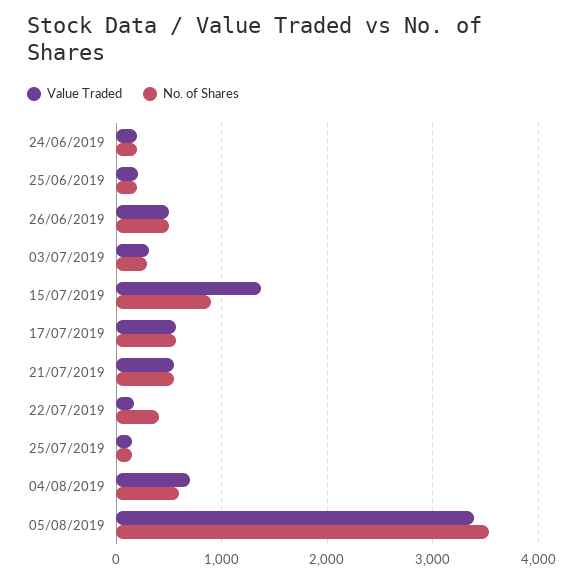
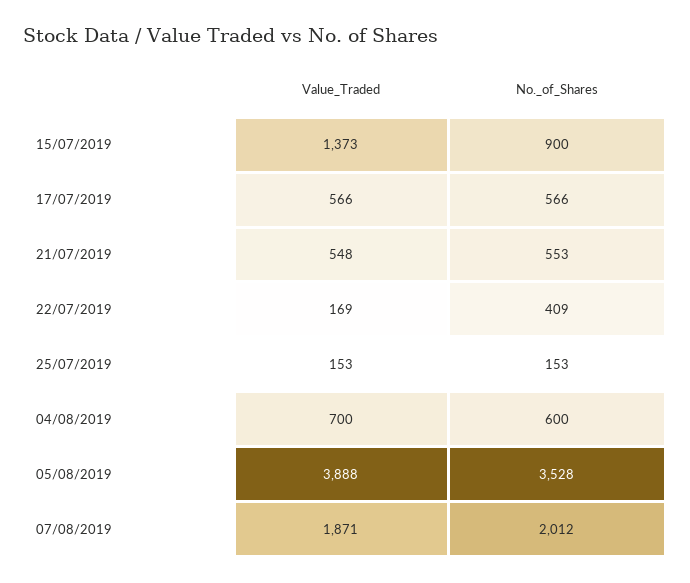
Value Traded, 24/06/2019: 200 -> none
No. of Shares, 24/06/2019: 200 -> none
Value Traded, 25/06/2019: 200 -> none
No. of Shares, 25/06/2019: 200 -> none
Value Traded, 26/06/2019: 500 -> none
No. of Shares, 26/06/2019: 500 -> none
Value Traded, 03/07/2019: 300 -> none
No. of Shares, 03/07/2019: 300 -> none
Value Traded, 05/08/2019: 3400 -> 3888
Value Traded, 07/08/2019: none -> 1871
No. of Shares, 07/08/2019: none -> 2012

